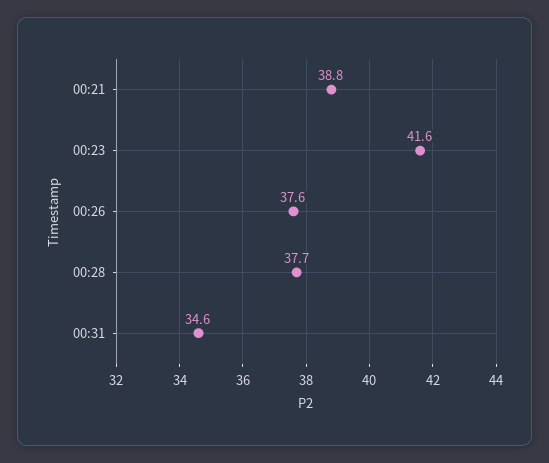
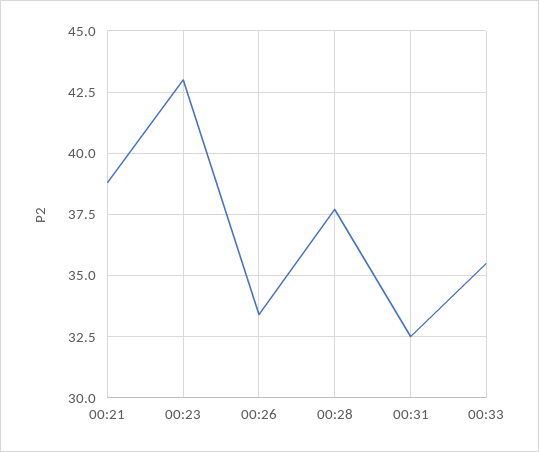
00:23: 41.6 -> 43
00:26: 37.6 -> 33.5
00:31: 34.6 -> 32.5
00:33: none -> 35.5

